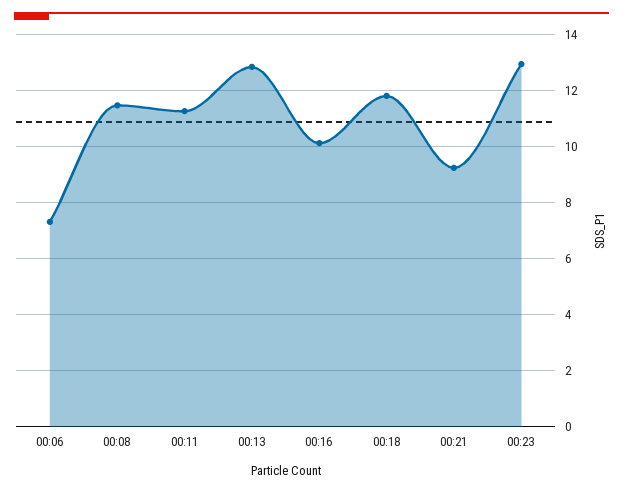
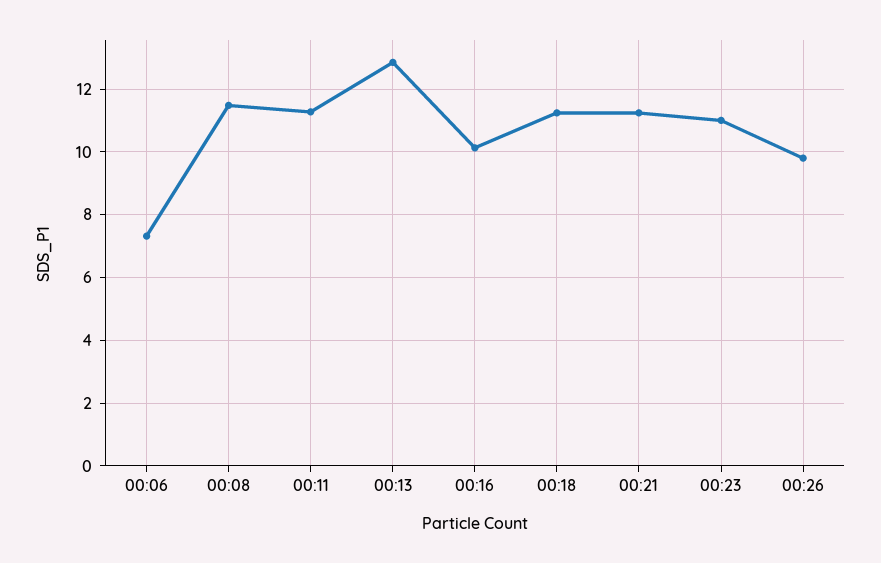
00:18: 11.75 -> 11.2
00:21: 9.25 -> 11.2
00:23: 13 -> 11
00:26: none -> 9.8

